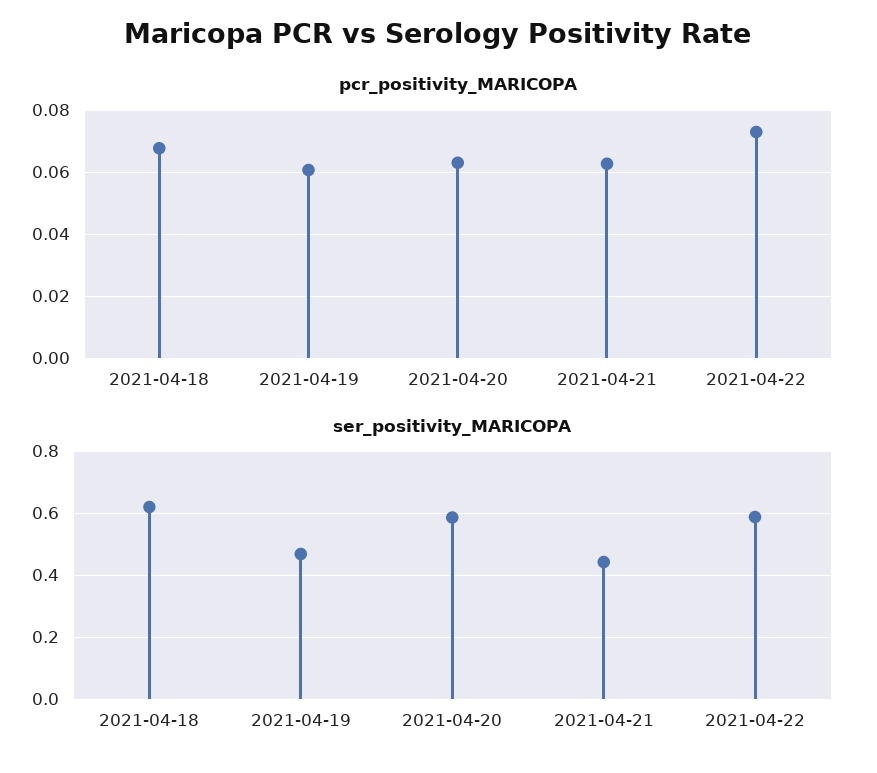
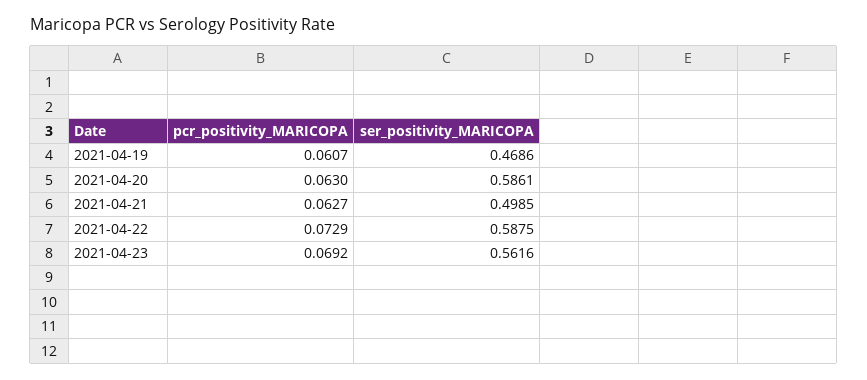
pcr_positivity_MARICOPA, 2021-04-18: 0.068 -> none
ser_positivity_MARICOPA, 2021-04-18: 0.62 -> none
ser_positivity_MARICOPA, 2021-04-21: 0.44 -> 0.4985
pcr_positivity_MARICOPA, 2021-04-23: none -> 0.0692
ser_positivity_MARICOPA, 2021-04-23: none -> 0.5616

